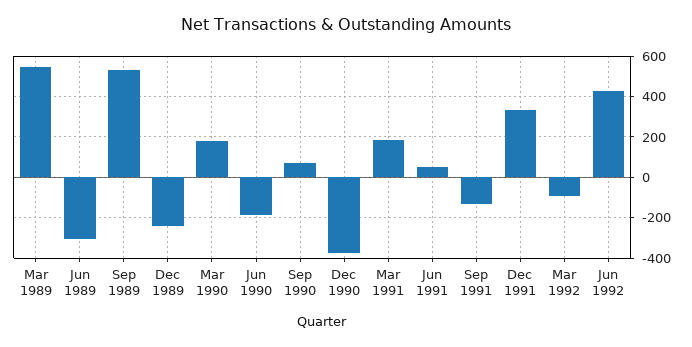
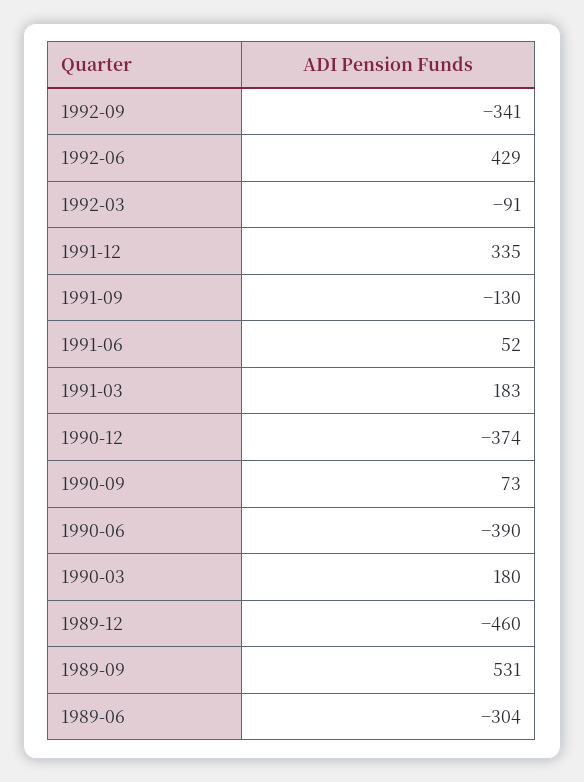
Mar 1989: 550 -> none
Dec 1989: -250 -> -460
Jun 1990: -200 -> -390
1992-09: none -> -341

